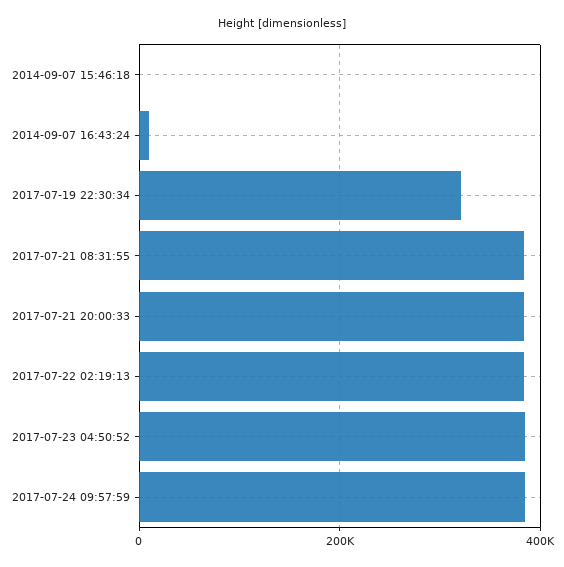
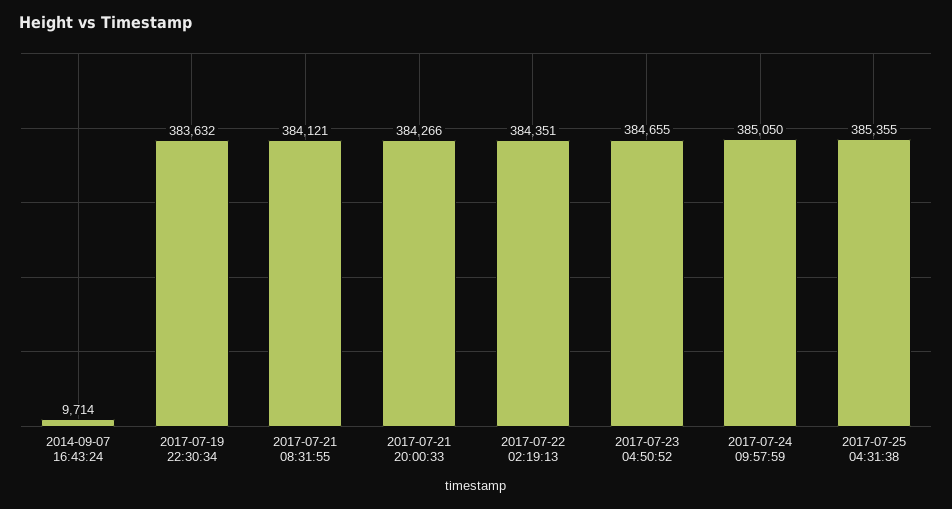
2014-09-07 15:46:18: 0 -> none
2017-07-19 22:30:34: 320000 -> 383632
2017-07-25 04:31:38: none -> 385355

